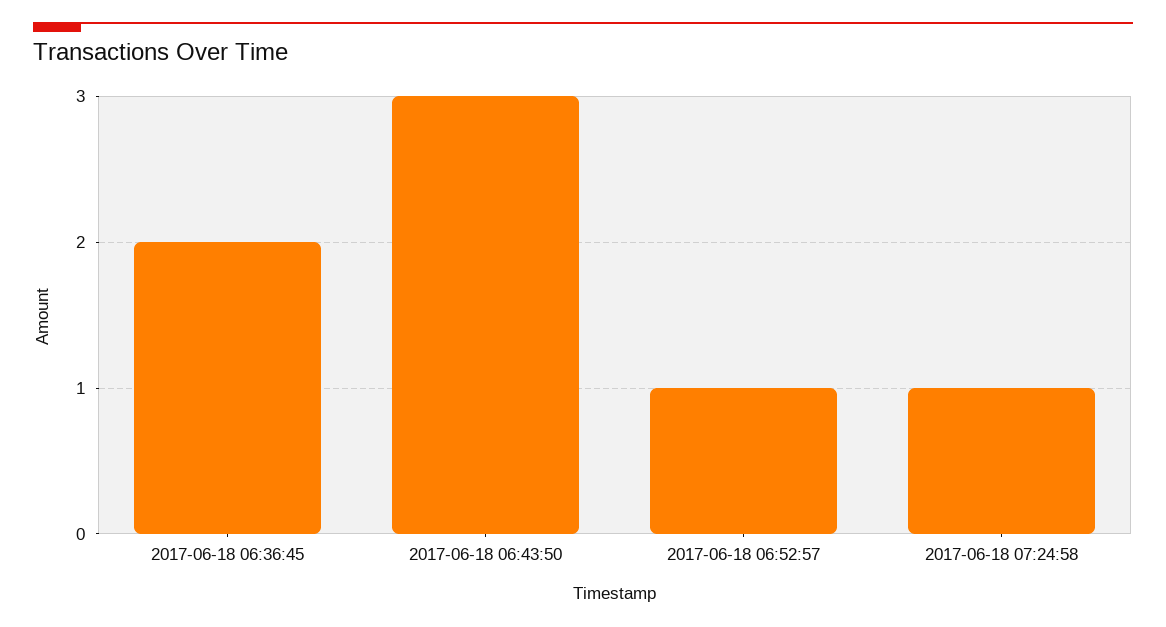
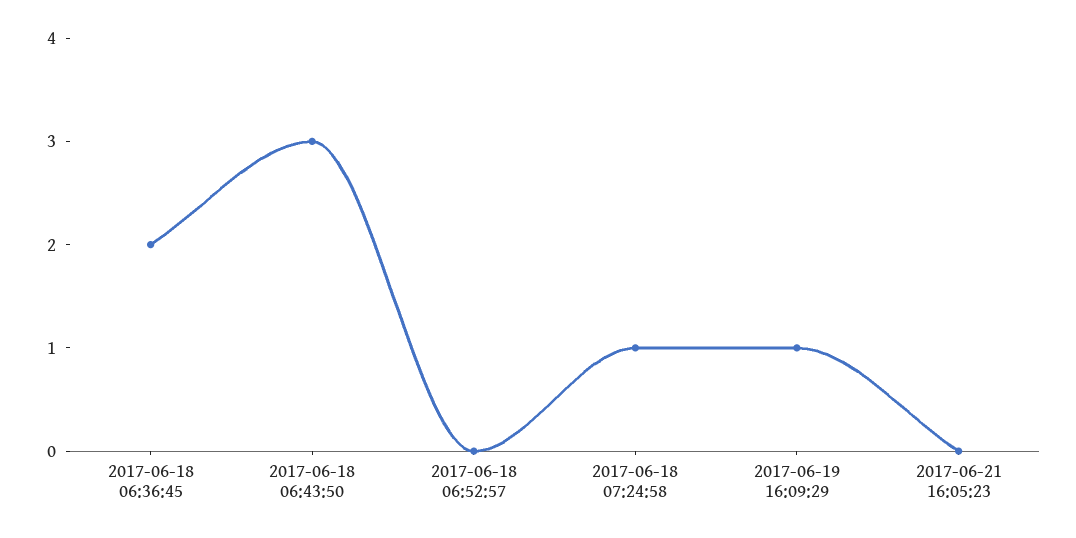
2017-06-18 06:52:57: 1 -> 0
2017-06-19 16:09:29: none -> 1
2017-06-21 16:05:23: none -> 0

